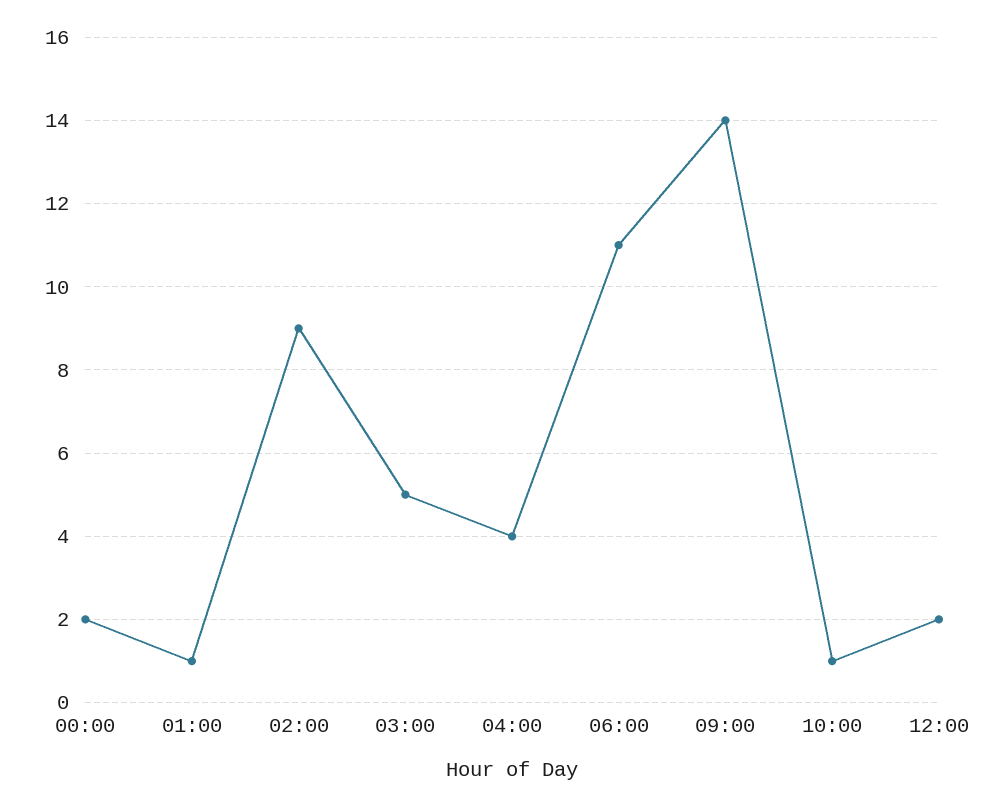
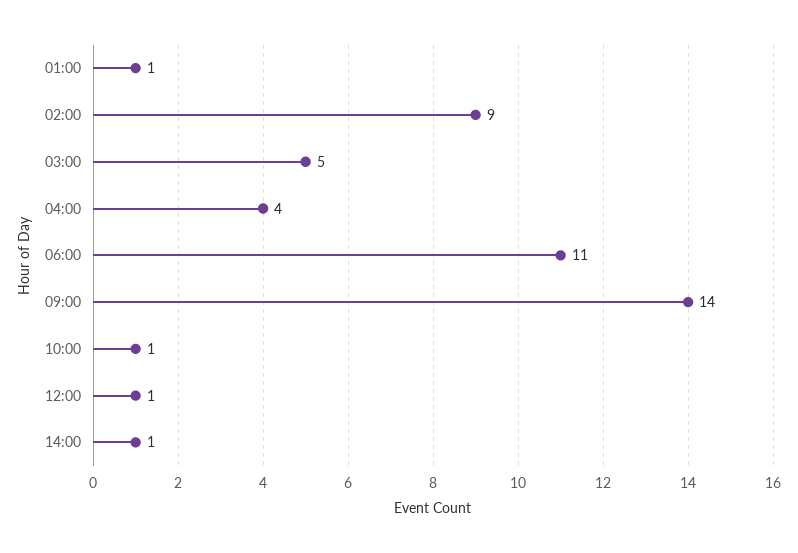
00:00: 2 -> none
12:00: 2 -> 1
14:00: none -> 1

